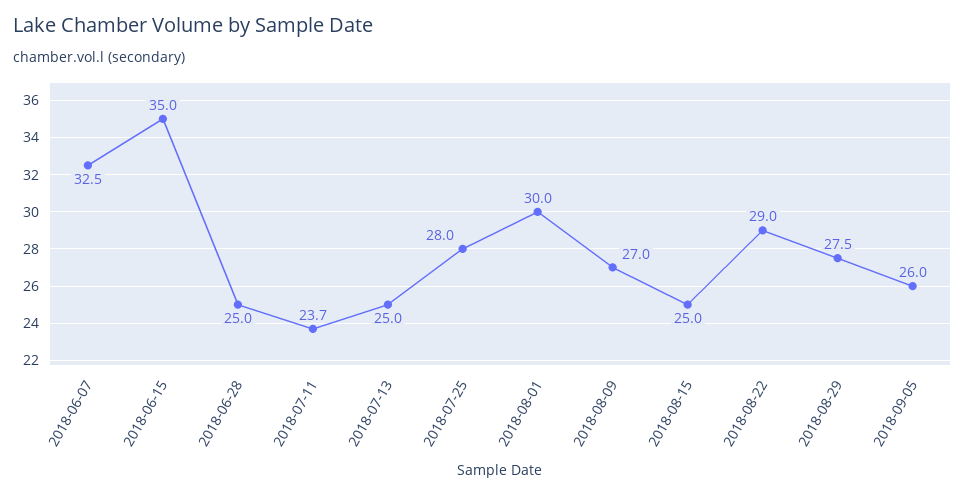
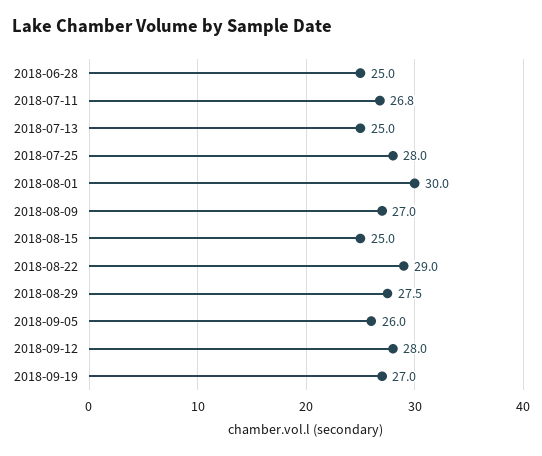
2018-06-07: 32.5 -> none
2018-06-15: 35 -> none
2018-07-11: 23.7 -> 26.8
2018-09-12: none -> 28
2018-09-19: none -> 27

